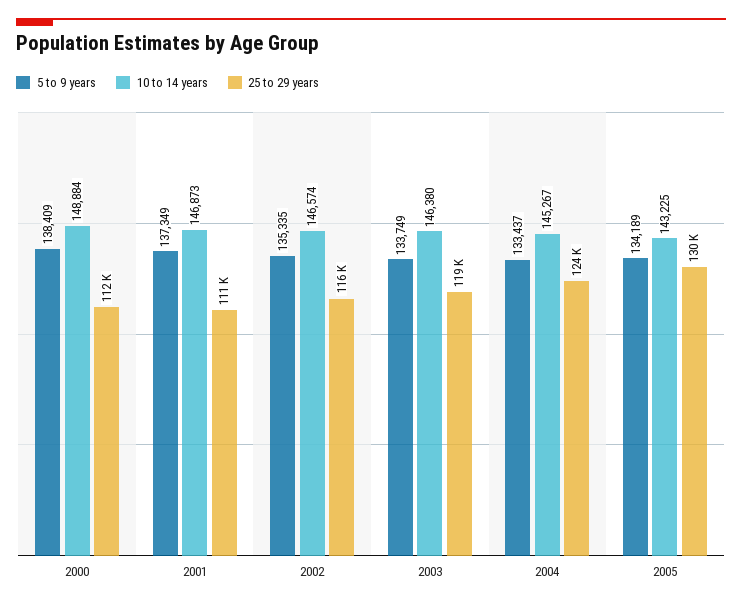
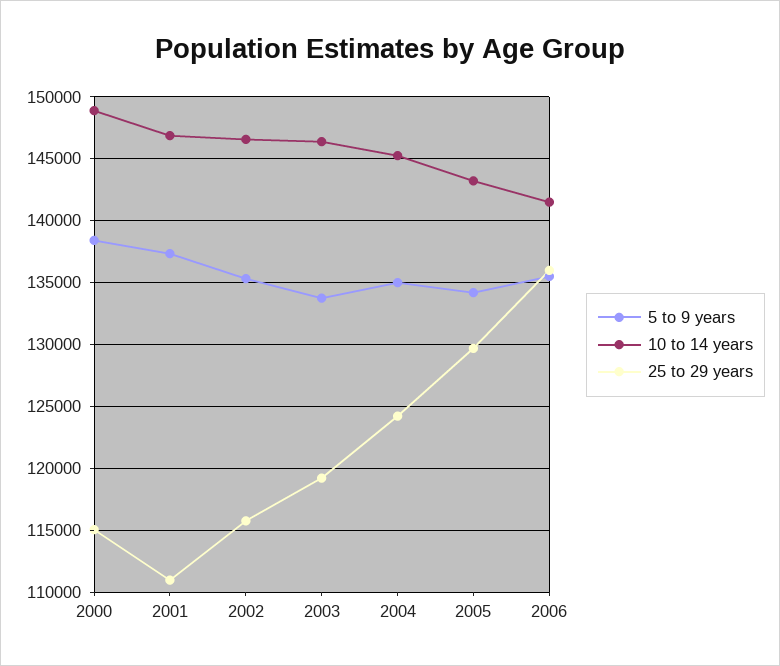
25 to 29 years, 2000: 112000 -> 115000
5 to 9 years, 2004: 133437 -> 135000
5 to 9 years, 2006: none -> 135500
10 to 14 years, 2006: none -> 141500
25 to 29 years, 2006: none -> 136000

